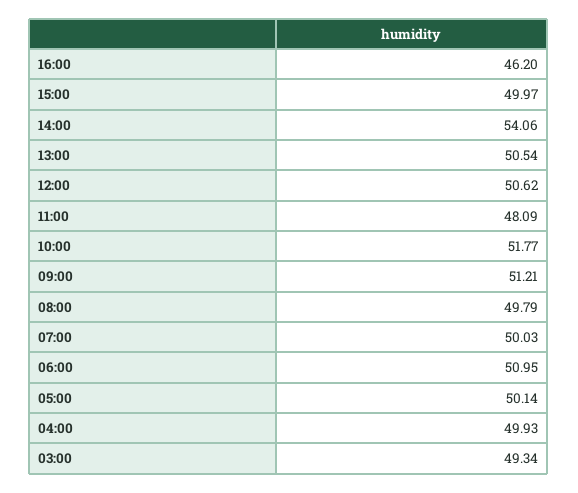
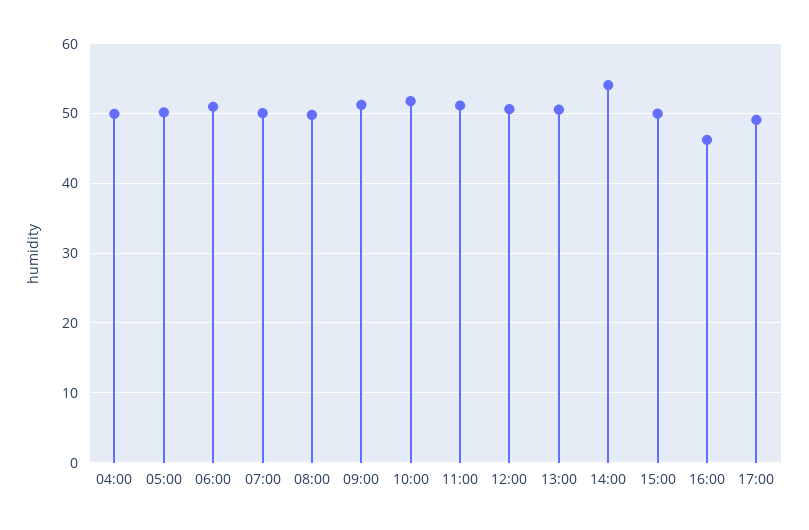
11:00: 48.09 -> 51
03:00: 49.34 -> none
17:00: none -> 49

